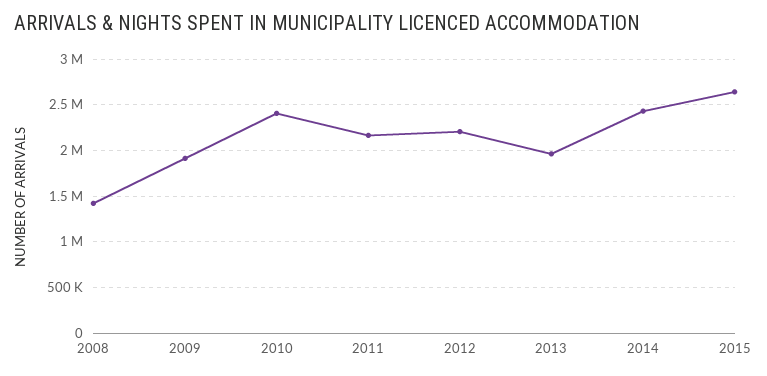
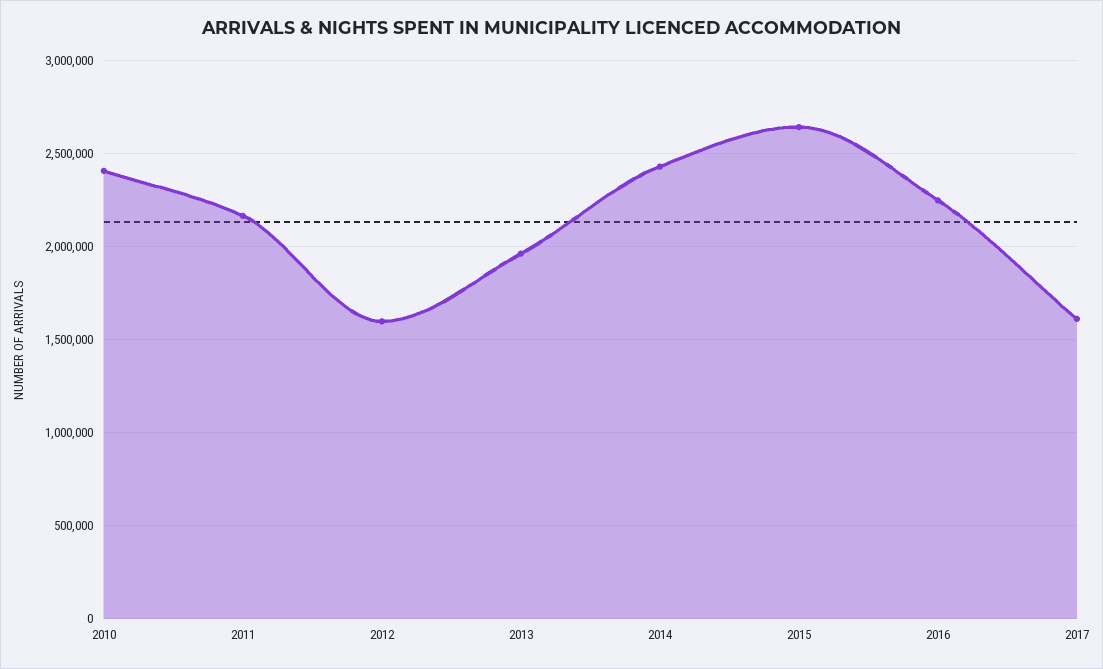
2008: 1400000 -> none
2009: 1900000 -> none
2012: 2200000 -> 1600000
2016: none -> 2250000
2017: none -> 1600000

